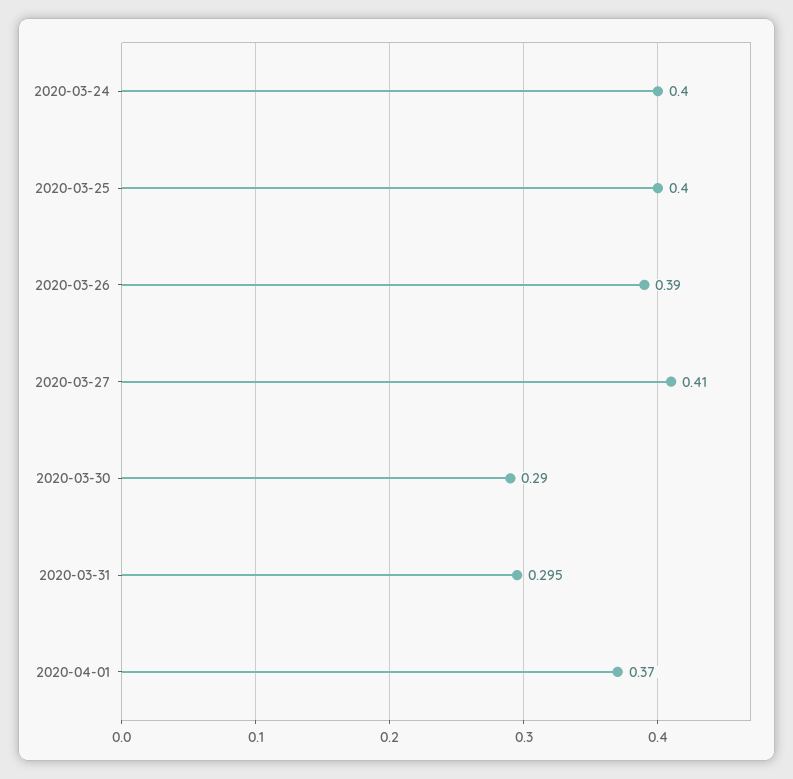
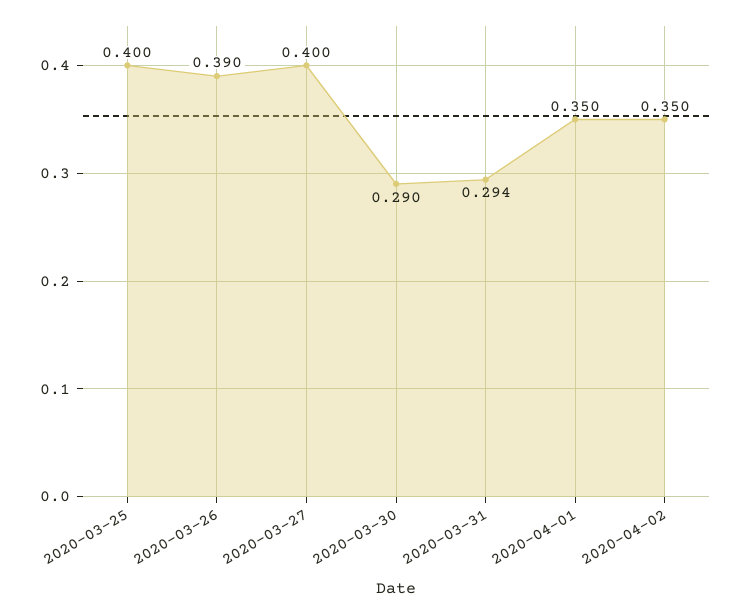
2020-03-24: 0.4 -> none
2020-03-27: 0.41 -> 0.4
2020-03-31: 0.295 -> 0.294
2020-04-01: 0.37 -> 0.35
2020-04-02: none -> 0.35

